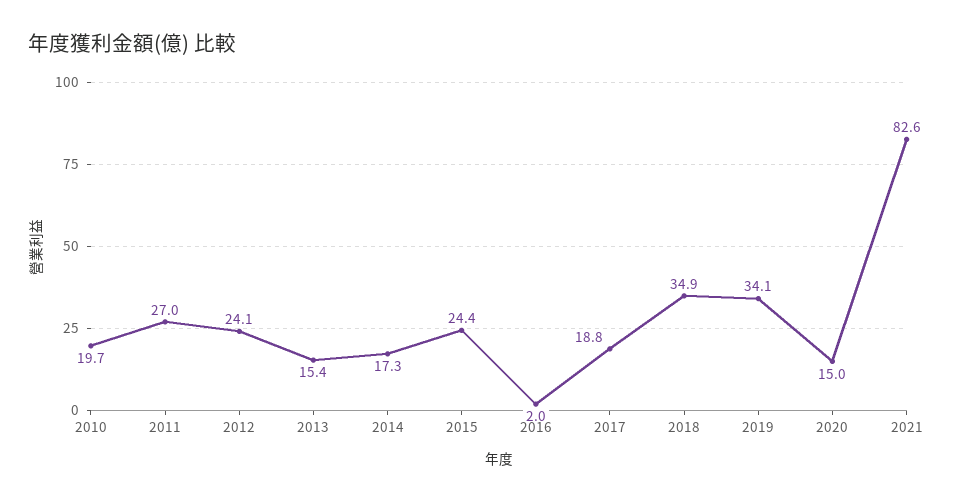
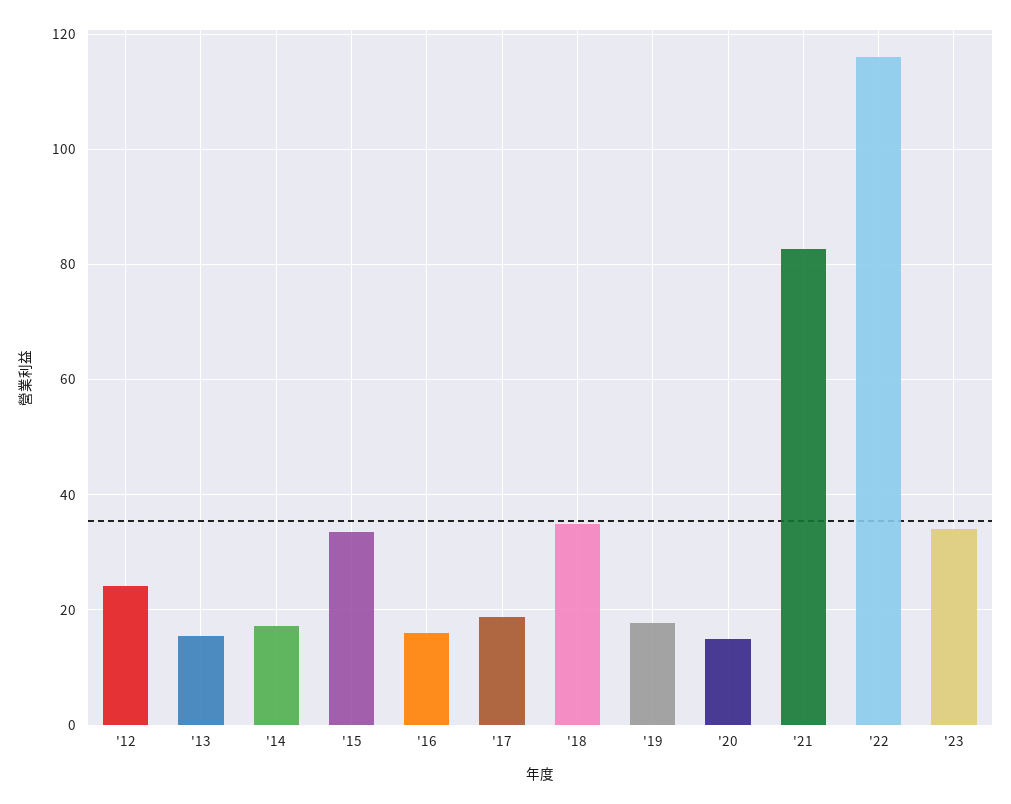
2010: 19.7 -> none
2011: 27 -> none
2015: 24.4 -> 34
2016: 2 -> 16
2019: 34.1 -> 18
'22: none -> 116
'23: none -> 34

